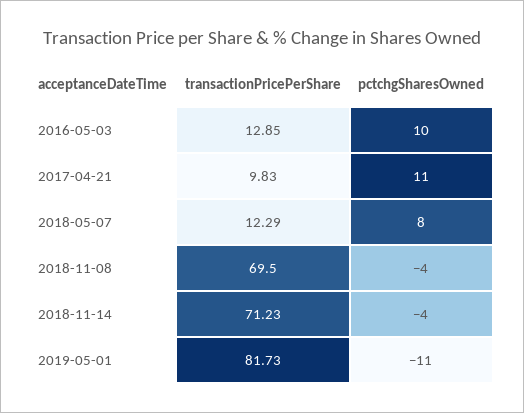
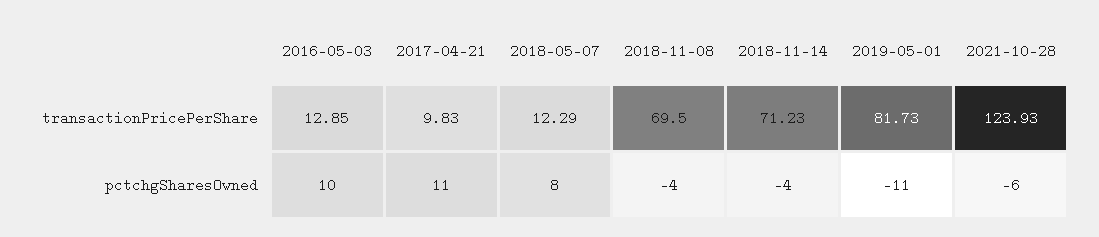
transactionPricePerShare, 2021-10-28: none -> 123.93
pctchgSharesOwned, 2021-10-28: none -> -6

